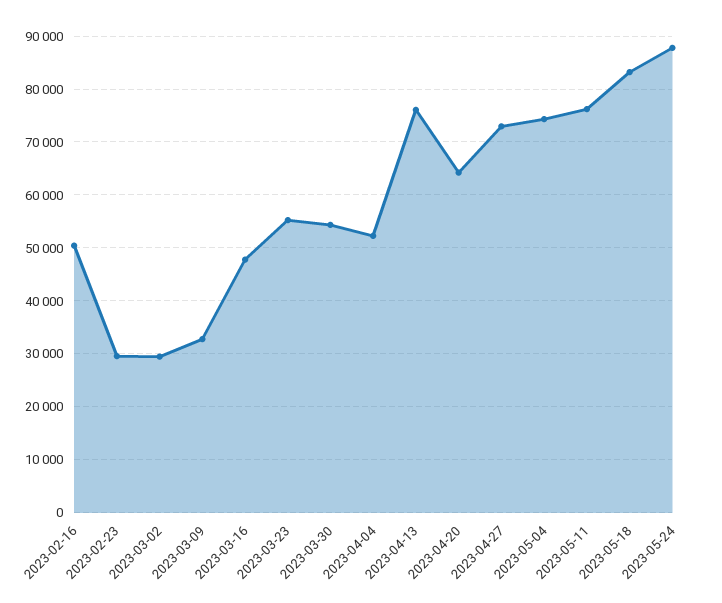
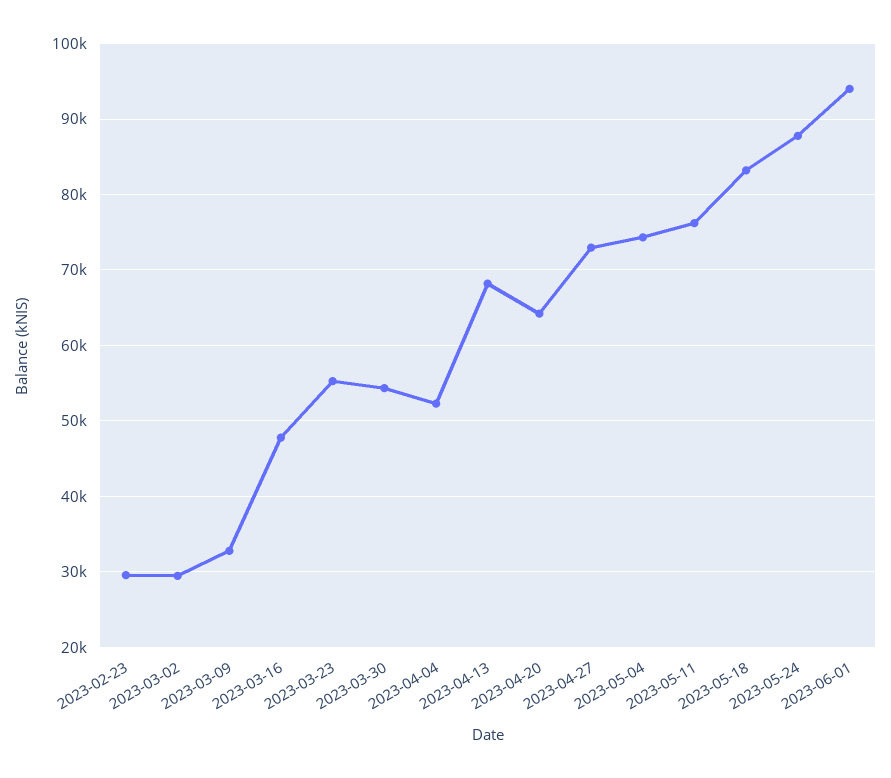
2023-02-16: 50000 -> none
2023-04-13: 76000 -> 68000
2023-06-01: none -> 94000

